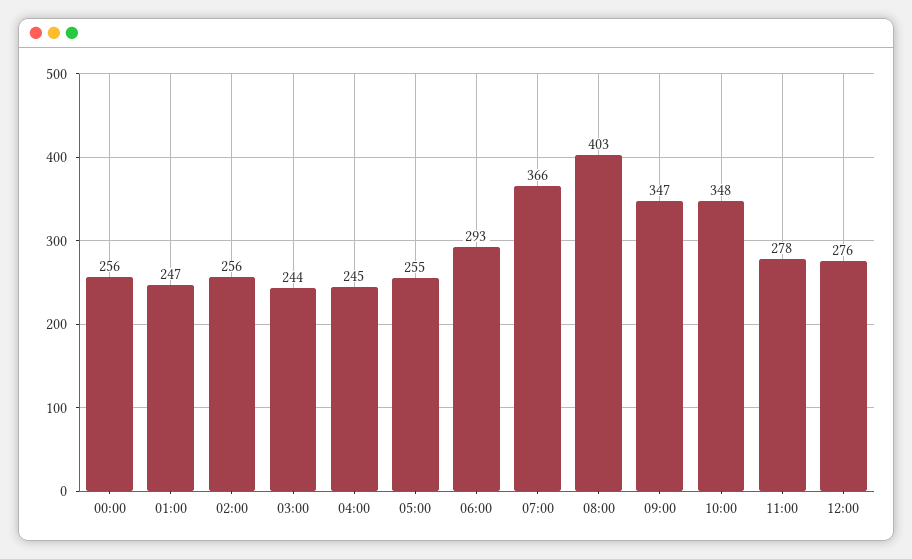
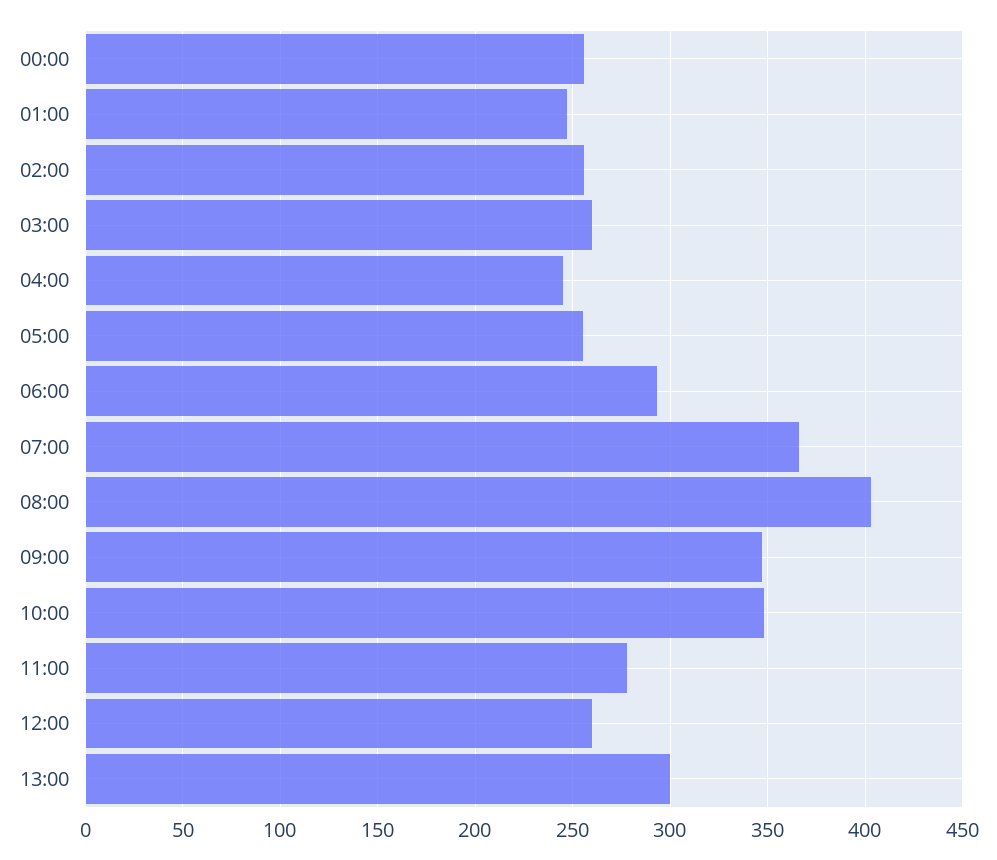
03:00: 244 -> 260
12:00: 276 -> 260
13:00: none -> 300

